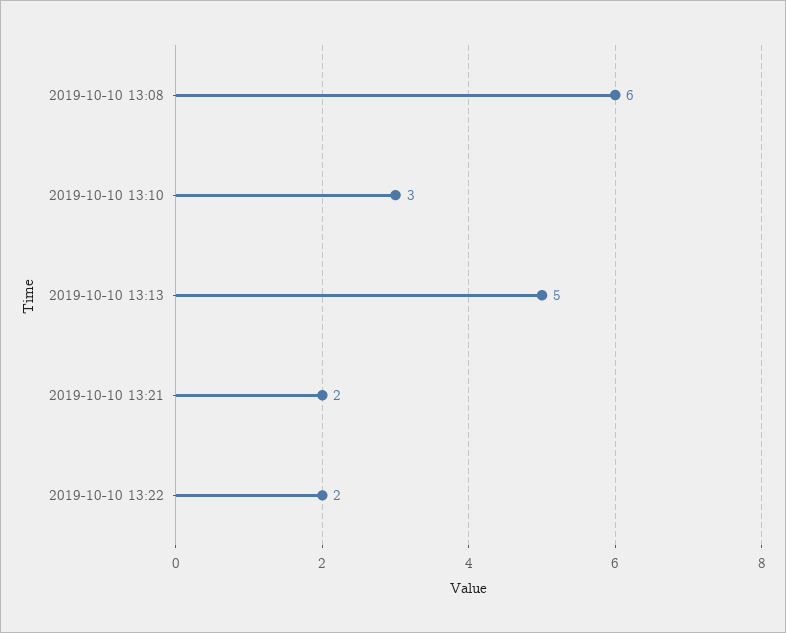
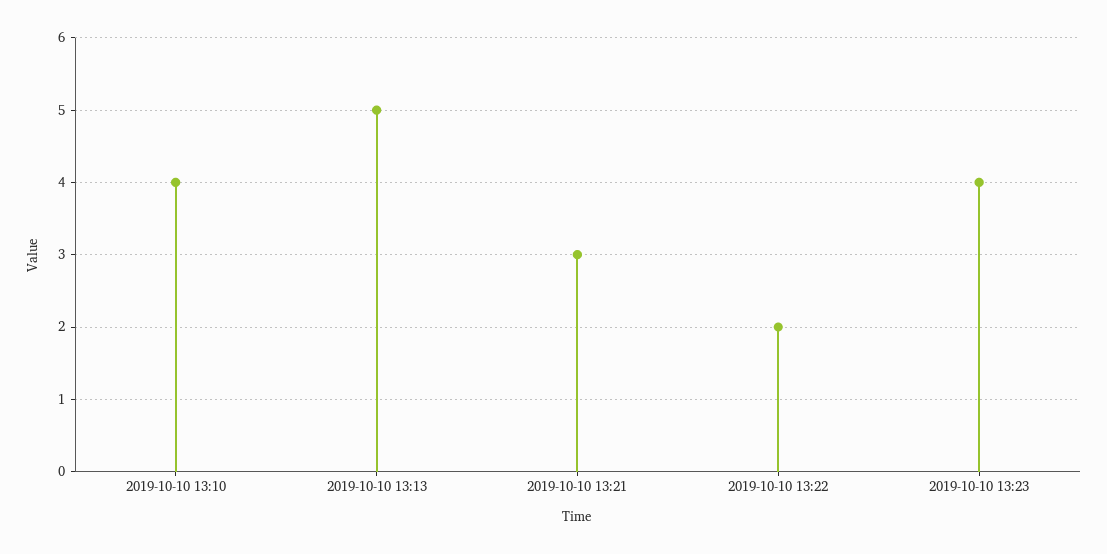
2019-10-10 13:08: 6 -> none
2019-10-10 13:10: 3 -> 4
2019-10-10 13:21: 2 -> 3
2019-10-10 13:23: none -> 4

